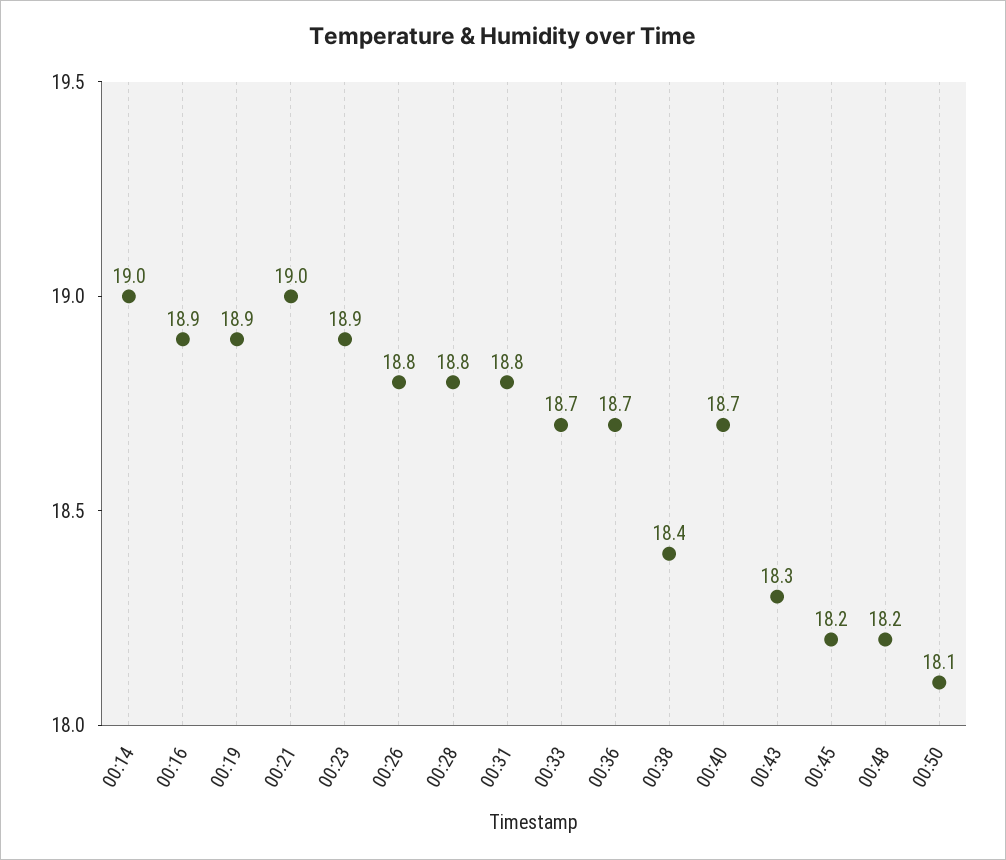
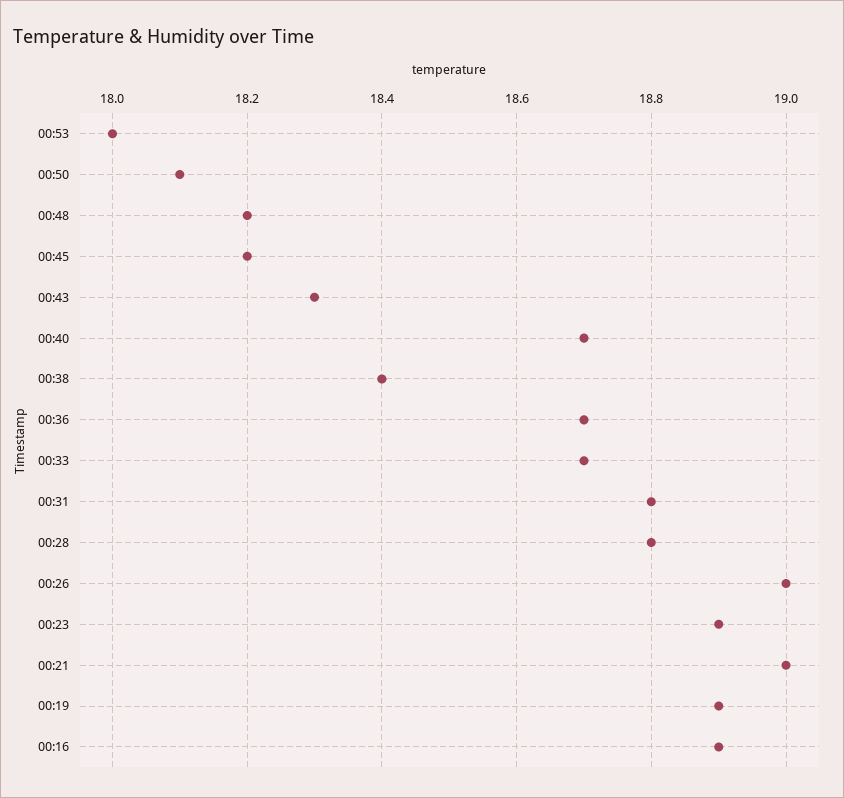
00:14: 19 -> none
00:26: 18.8 -> 19
00:53: none -> 18

